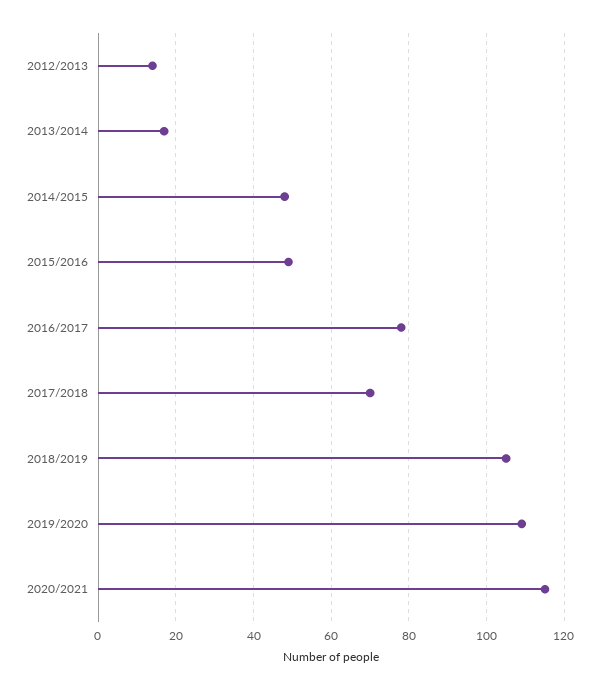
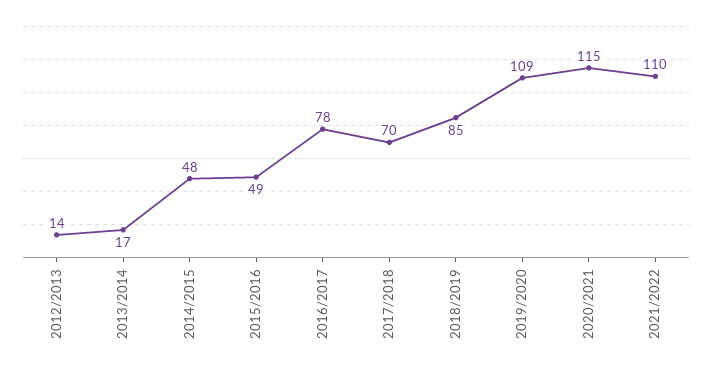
2018/2019: 105 -> 85
2021/2022: none -> 110

